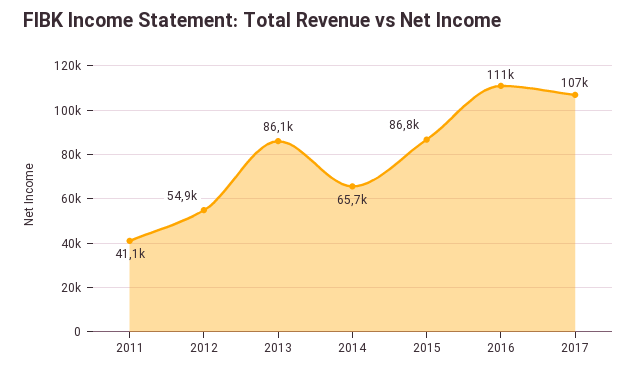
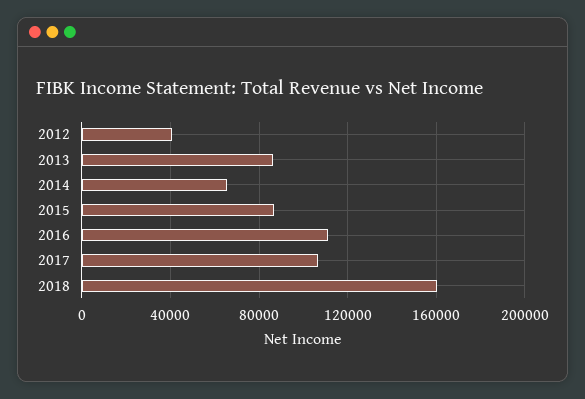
2011: 41100 -> none
2012: 54900 -> 40000
2018: none -> 160000

